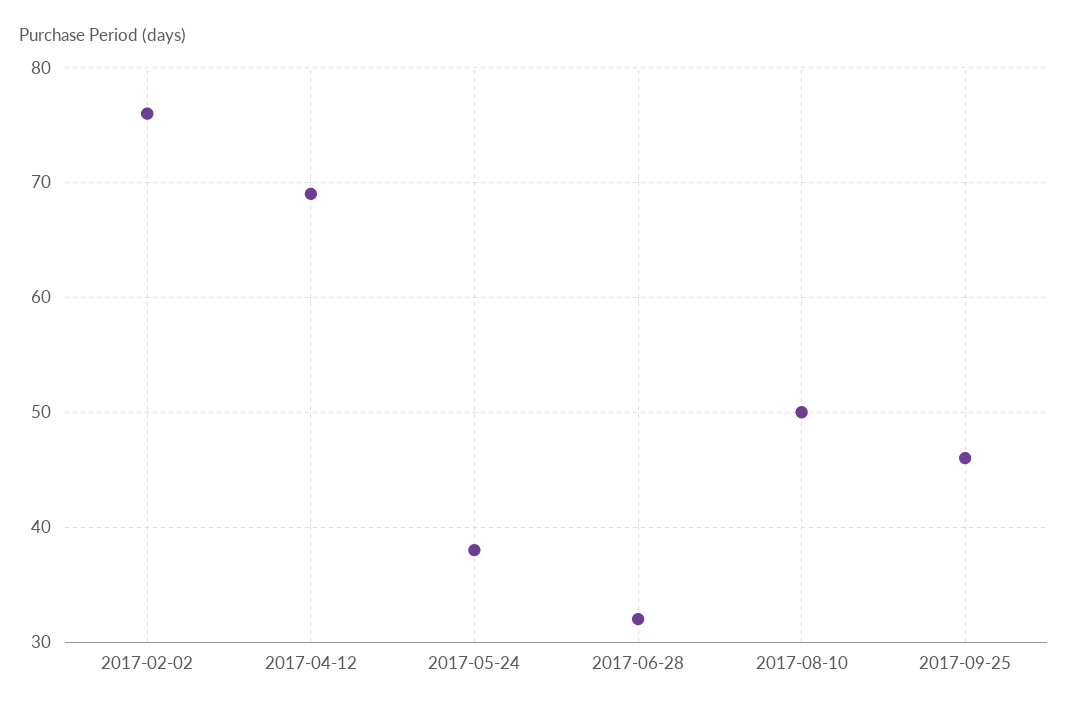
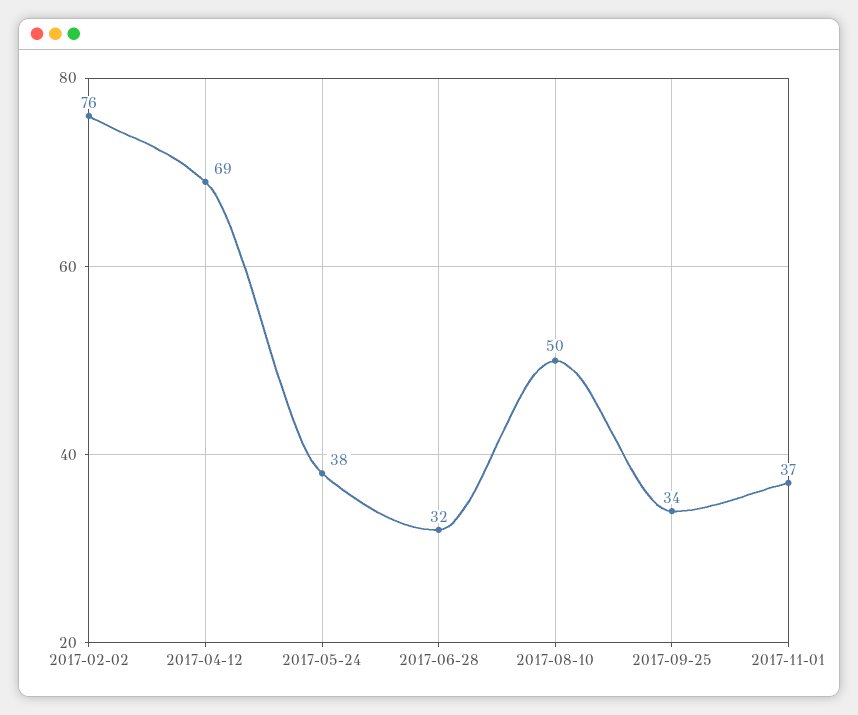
2017-09-25: 46 -> 34
2017-11-01: none -> 37

